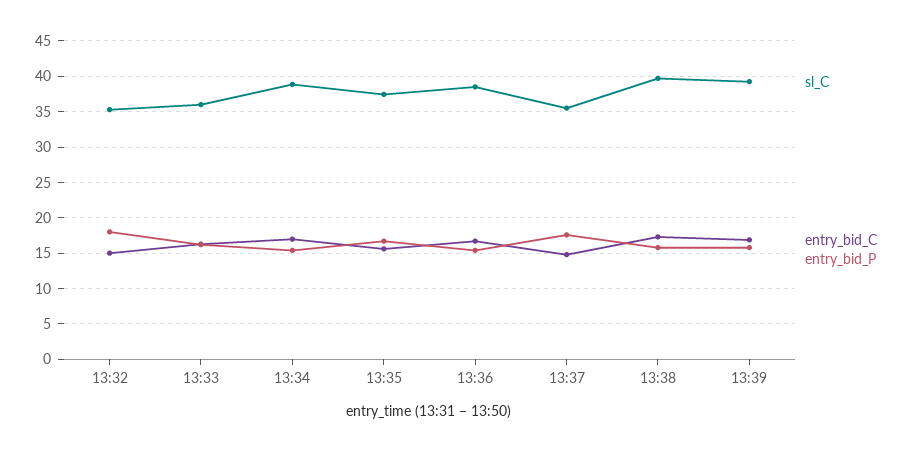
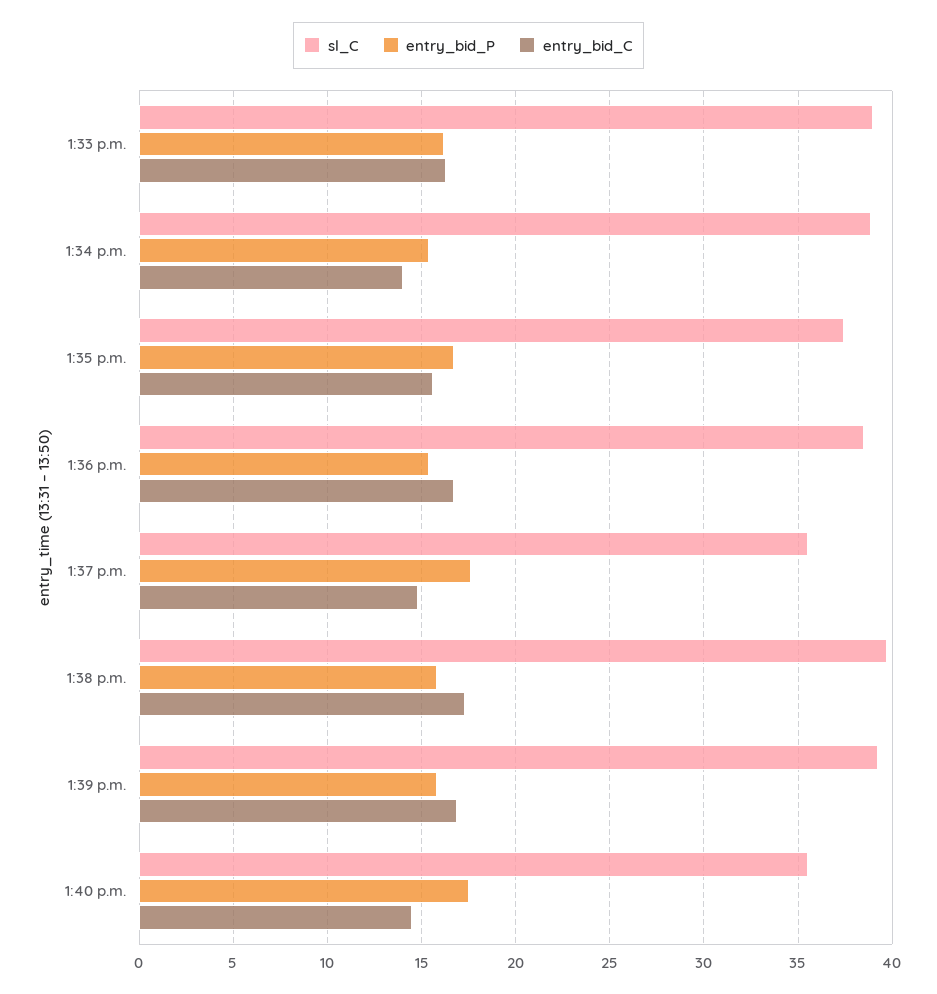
sl_C, 13:32: 35 -> none
entry_bid_C, 13:32: 15 -> none
entry_bid_P, 13:32: 18 -> none
sl_C, 13:33: 36 -> 39
entry_bid_C, 13:34: 17 -> 14
sl_C, 1:40 p.m.: none -> 35.5
entry_bid_P, 1:40 p.m.: none -> 17.5
entry_bid_C, 1:40 p.m.: none -> 14.5

